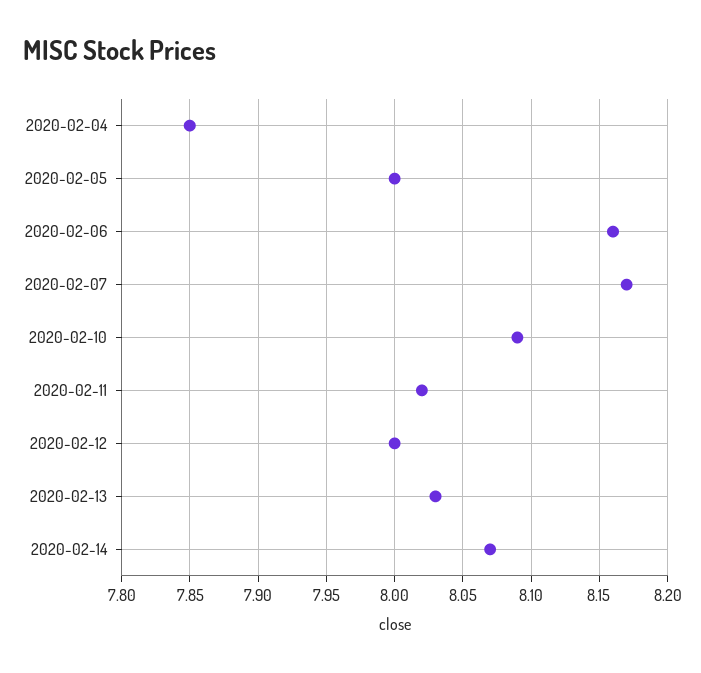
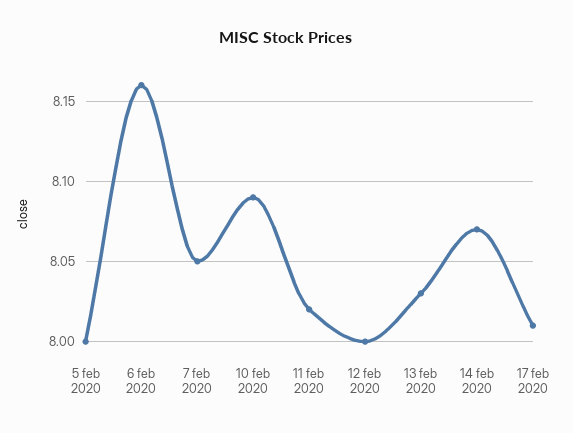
2020-02-04: 7.85 -> none
2020-02-07: 8.17 -> 8.05
17 feb 2020: none -> 8.01

